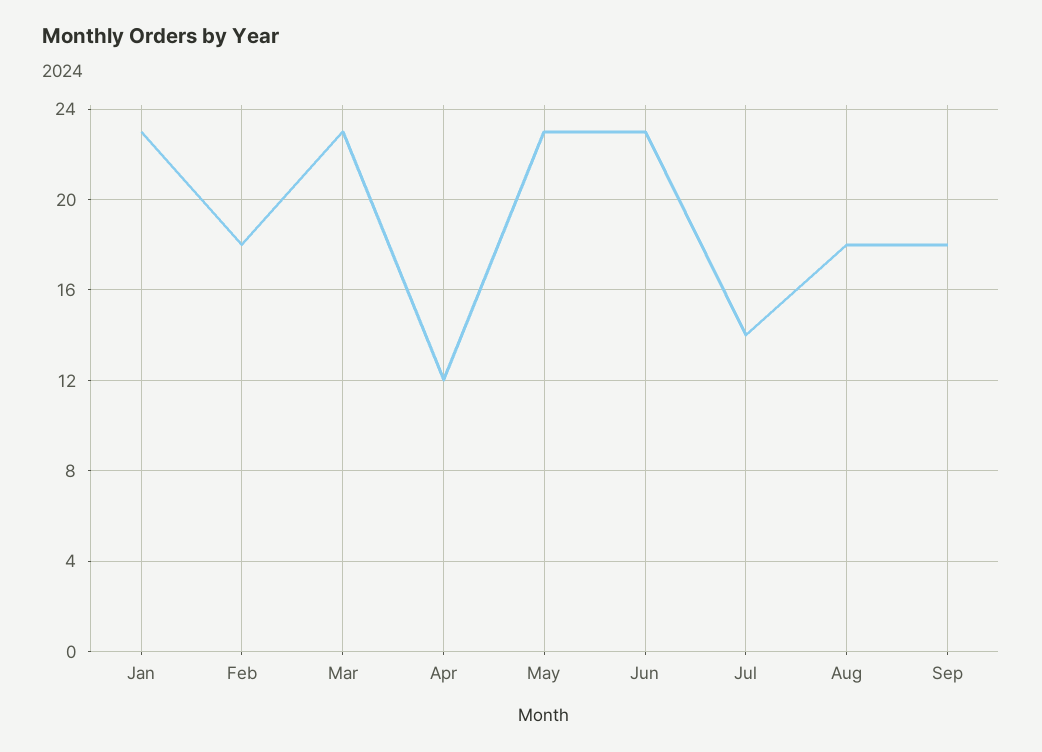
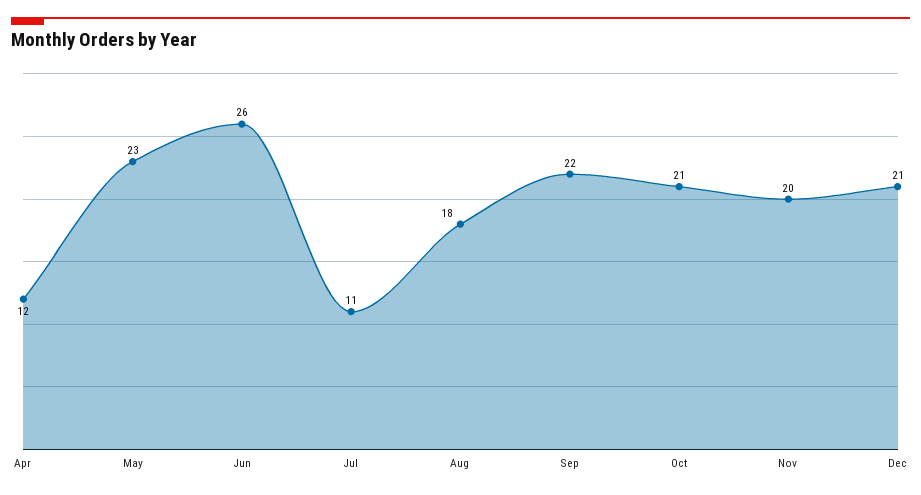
Jan: 23 -> none
Feb: 18 -> none
Mar: 23 -> none
Jun: 23 -> 26
Jul: 14 -> 11
Sep: 18 -> 22
Oct: none -> 21
Nov: none -> 20
Dec: none -> 21

